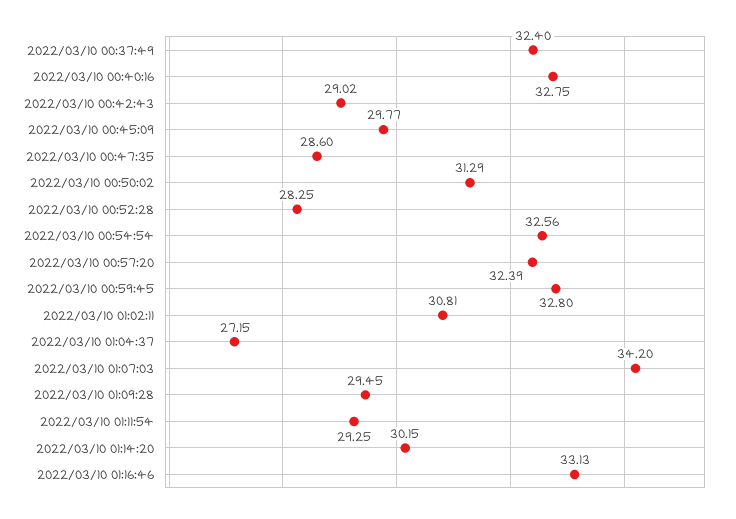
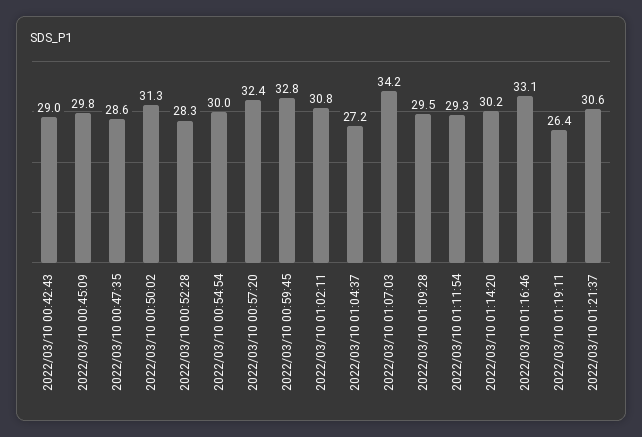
2022/03/10 00:37:49: 32.4 -> none
2022/03/10 00:40:16: 32.75 -> none
2022/03/10 00:54:54: 32.56 -> 30
2022/03/10 01:19:11: none -> 26.4
2022/03/10 01:21:37: none -> 30.6

